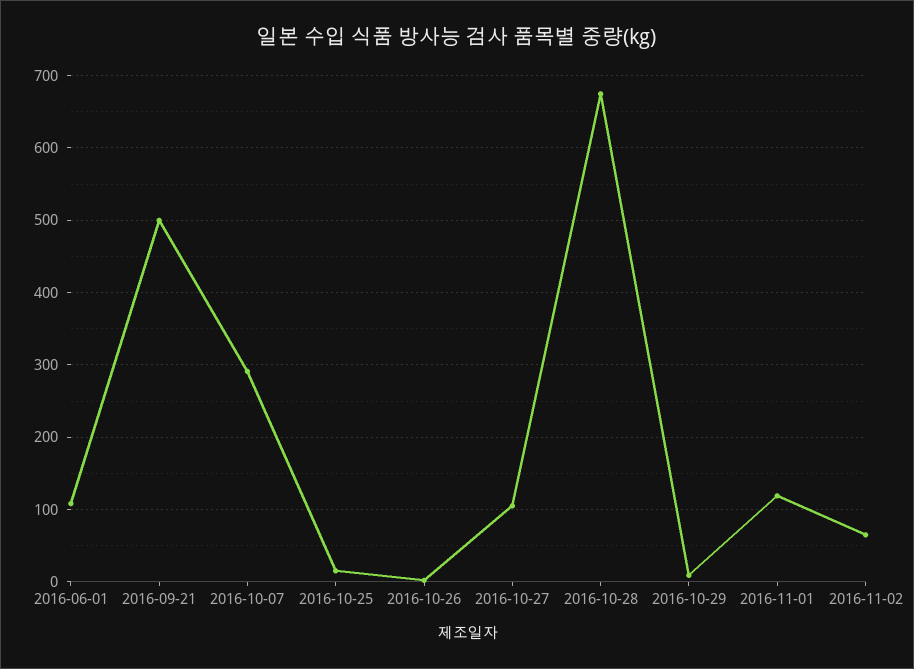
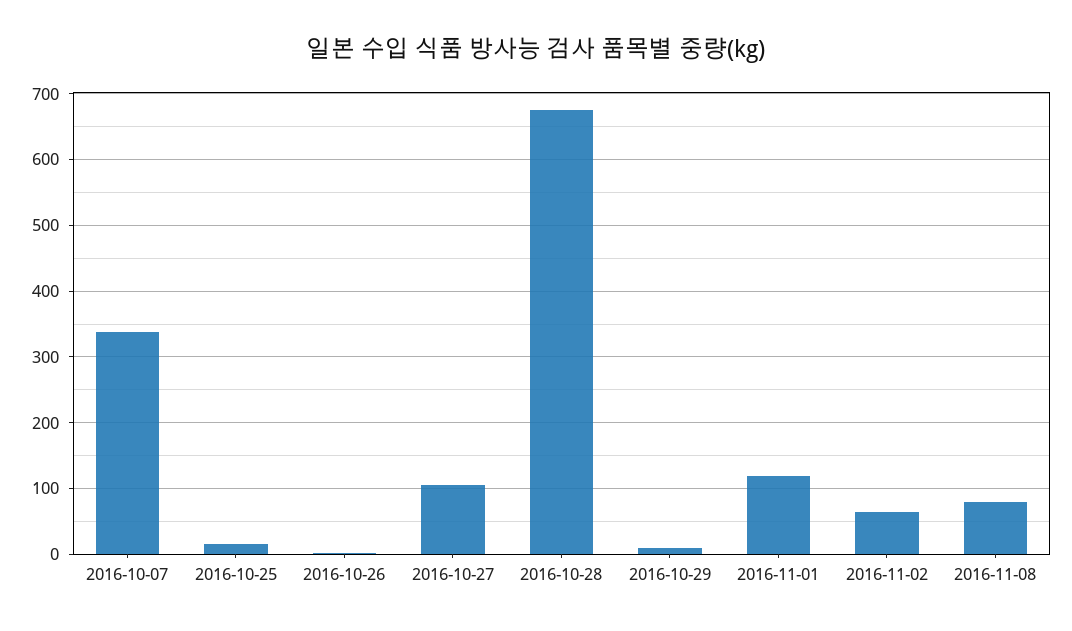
2016-06-01: 110 -> none
2016-09-21: 500 -> none
2016-10-07: 290 -> 340
2016-11-08: none -> 80

